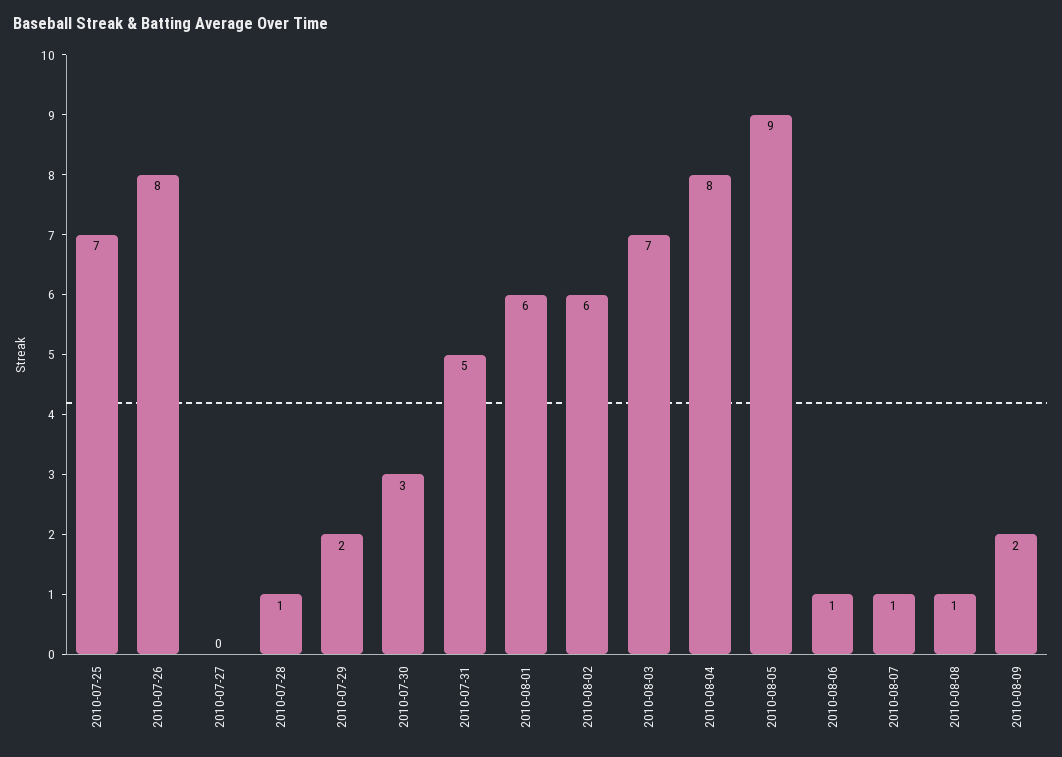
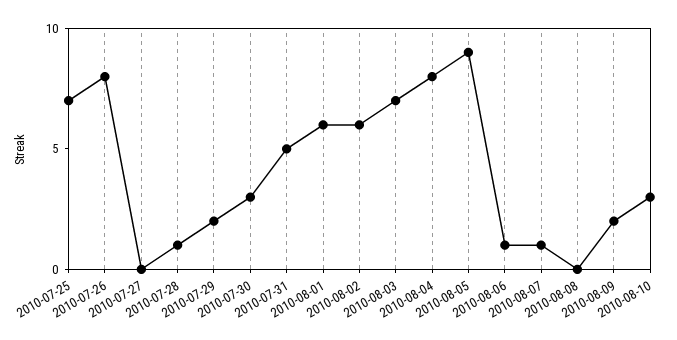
2010-08-08: 1 -> 0
2010-08-10: none -> 3

